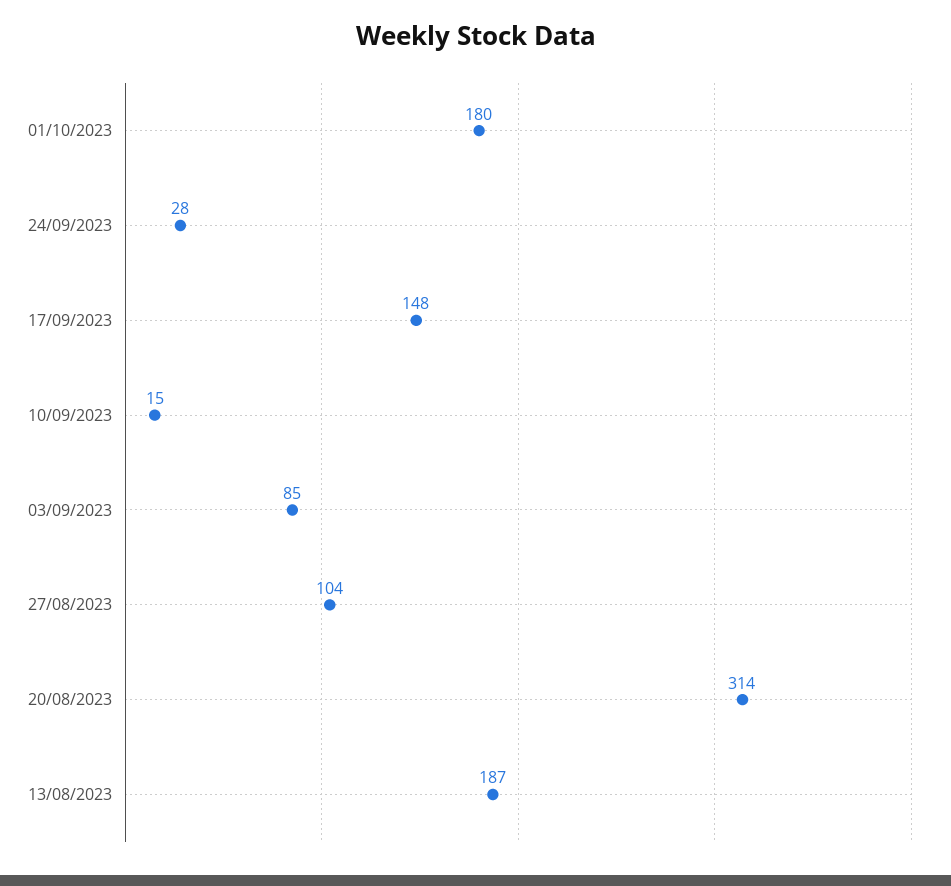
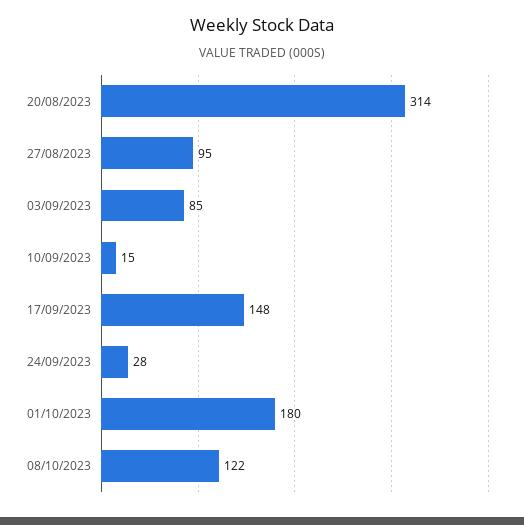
27/08/2023: 104 -> 95
13/08/2023: 187 -> none
08/10/2023: none -> 122

